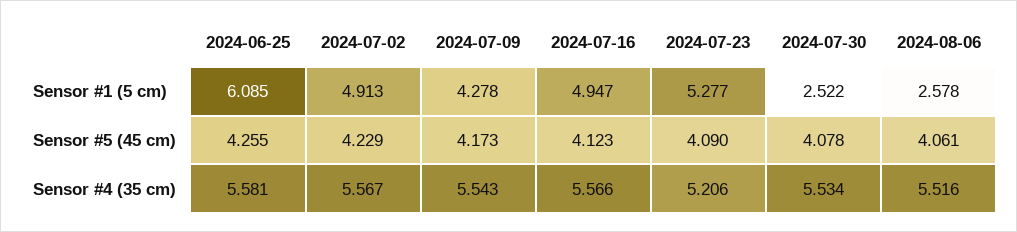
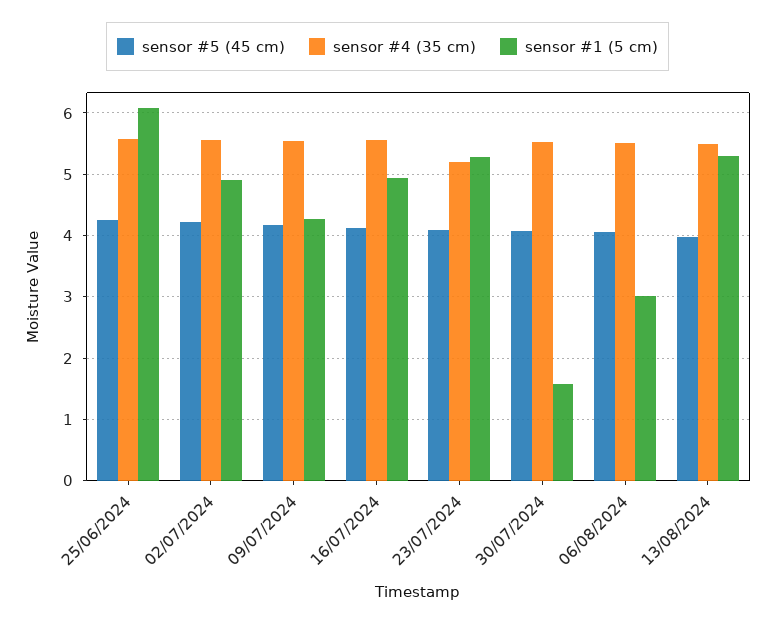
Sensor #1 (5 cm), 2024-07-30: 2.522 -> 1.6
Sensor #1 (5 cm), 2024-08-06: 2.578 -> 3
Sensor #5 (45 cm), 13/08/2024: none -> 4
Sensor #4 (35 cm), 13/08/2024: none -> 5.5
Sensor #1 (5 cm), 13/08/2024: none -> 5.3

